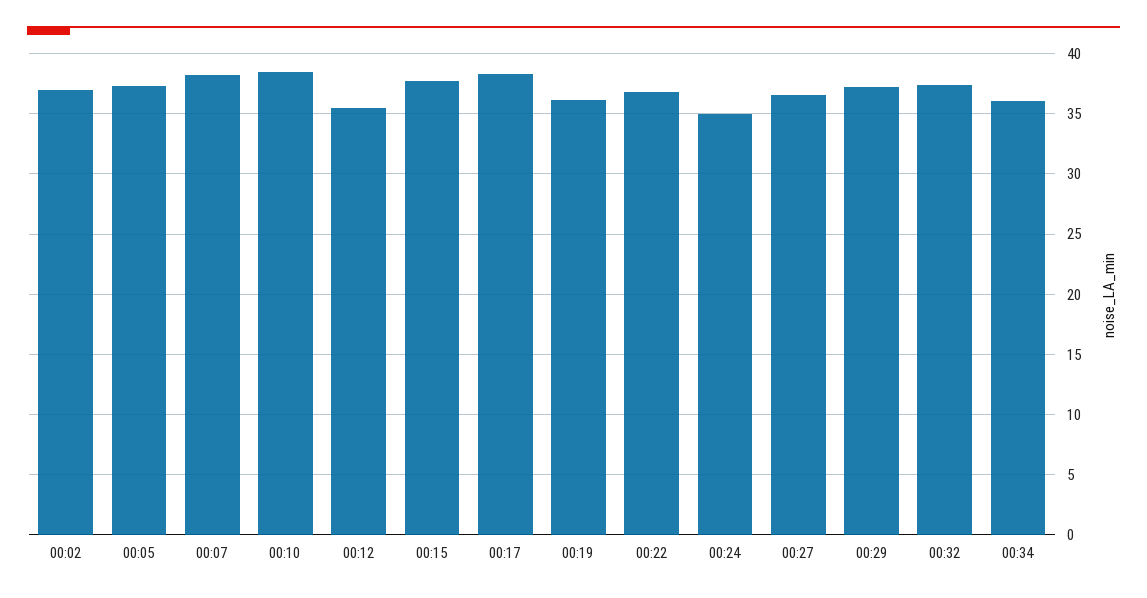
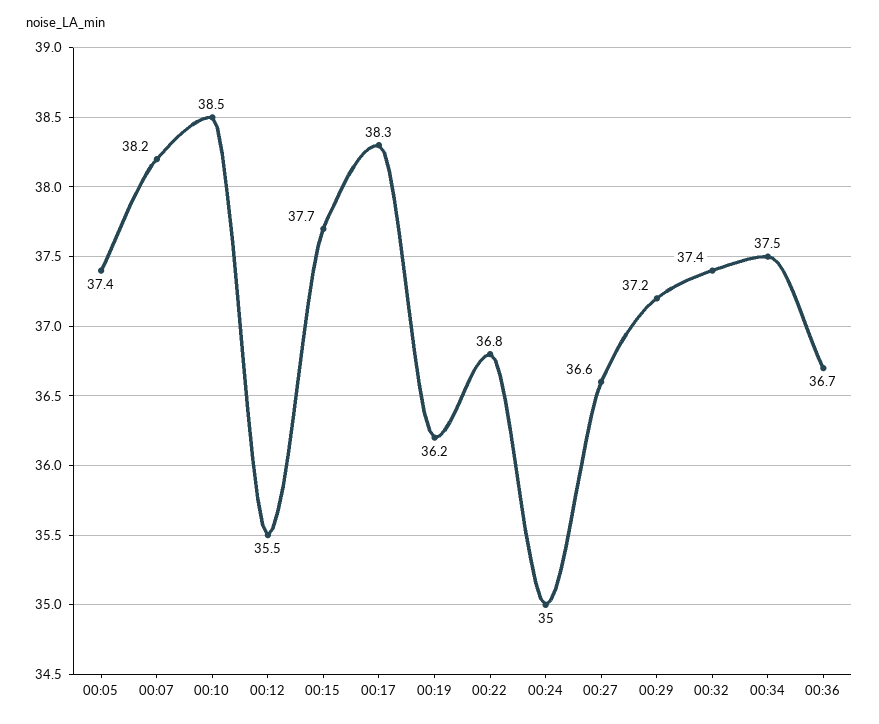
00:02: 37 -> none
00:34: 36 -> 37.5
00:36: none -> 36.7

